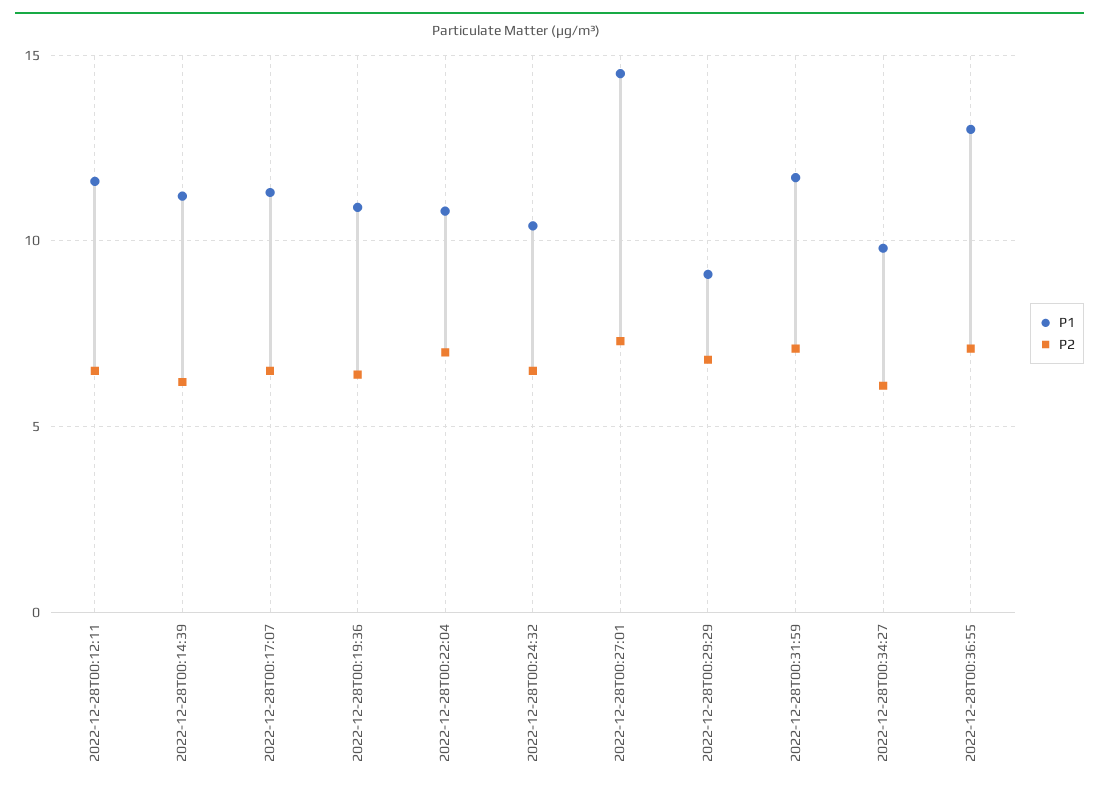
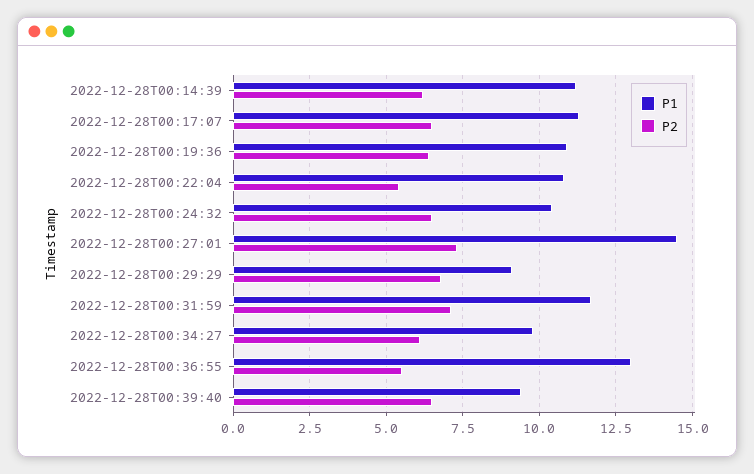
P1, 2022-12-28T00:12:11: 11.5 -> none
P2, 2022-12-28T00:12:11: 6.5 -> none
P2, 2022-12-28T00:22:04: 7 -> 5.5
P2, 2022-12-28T00:36:55: 7 -> 5.5
P1, 2022-12-28T00:39:40: none -> 9.5
P2, 2022-12-28T00:39:40: none -> 6.5

